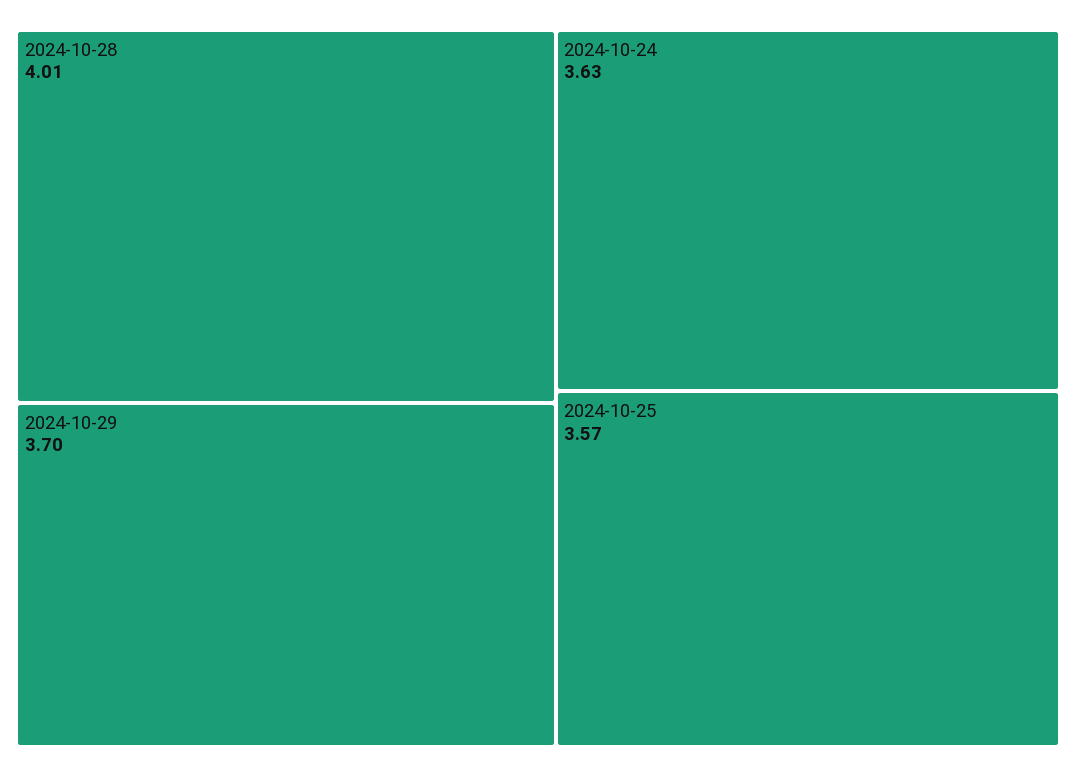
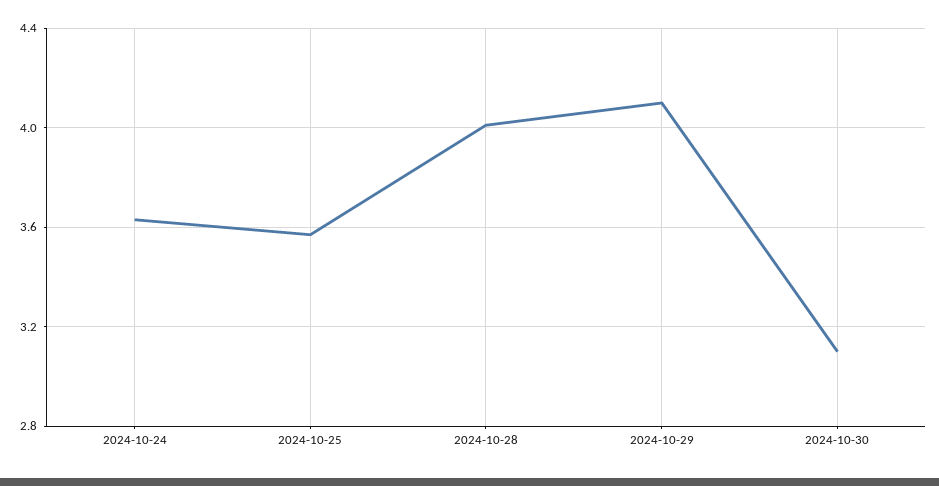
2024-10-29: 3.7 -> 4.1
2024-10-30: none -> 3.1

